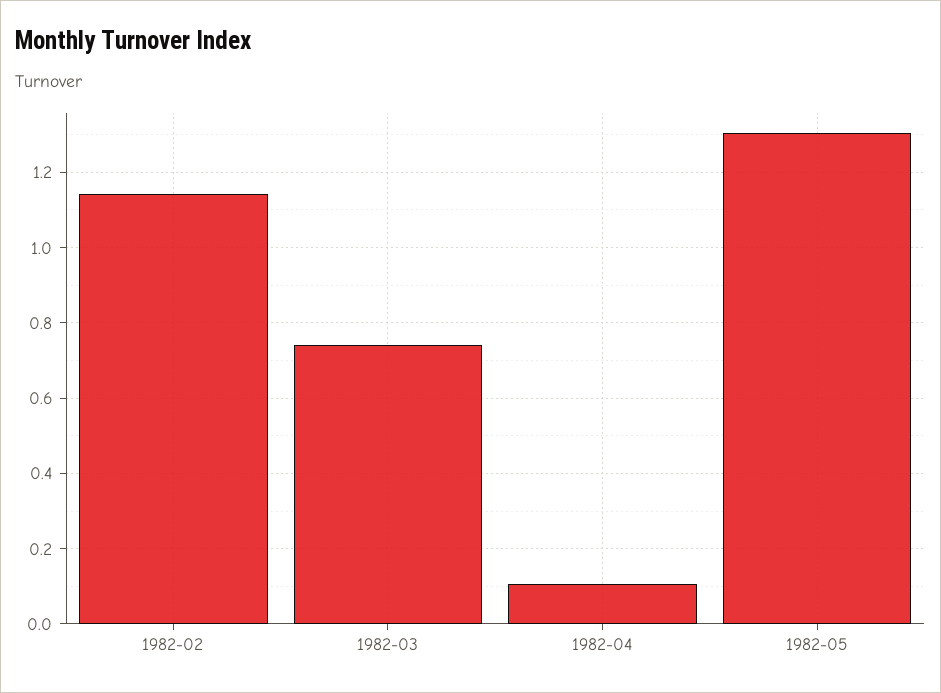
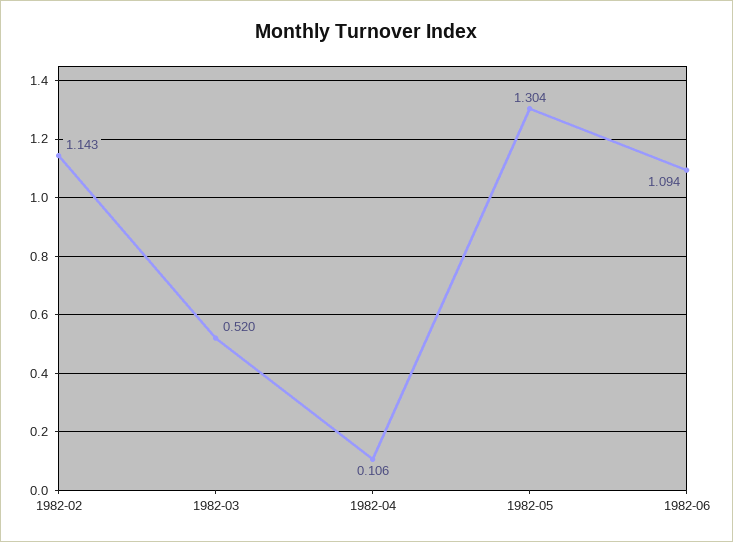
1982-03: 0.74 -> 0.52
1982-06: none -> 1.094

